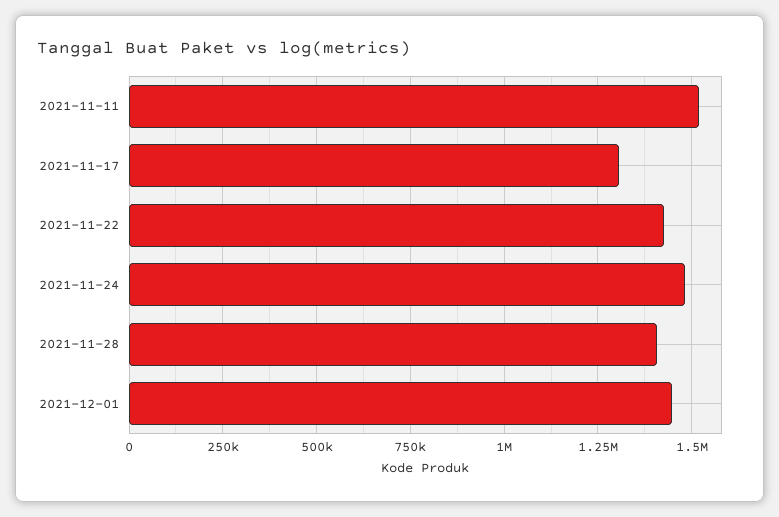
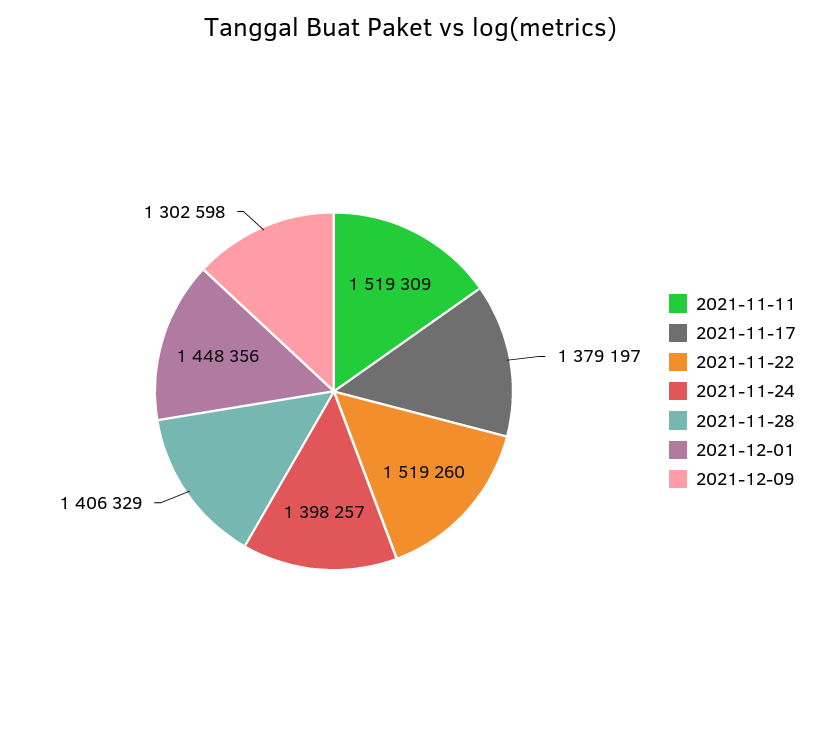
2021-11-17: 1300000 -> 1379197
2021-11-22: 1425000 -> 1519260
2021-11-24: 1475000 -> 1398257
2021-12-09: none -> 1302598

